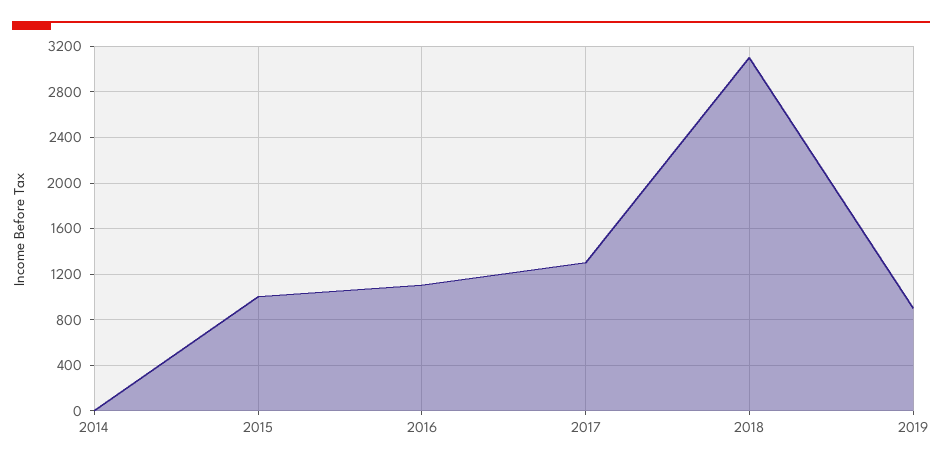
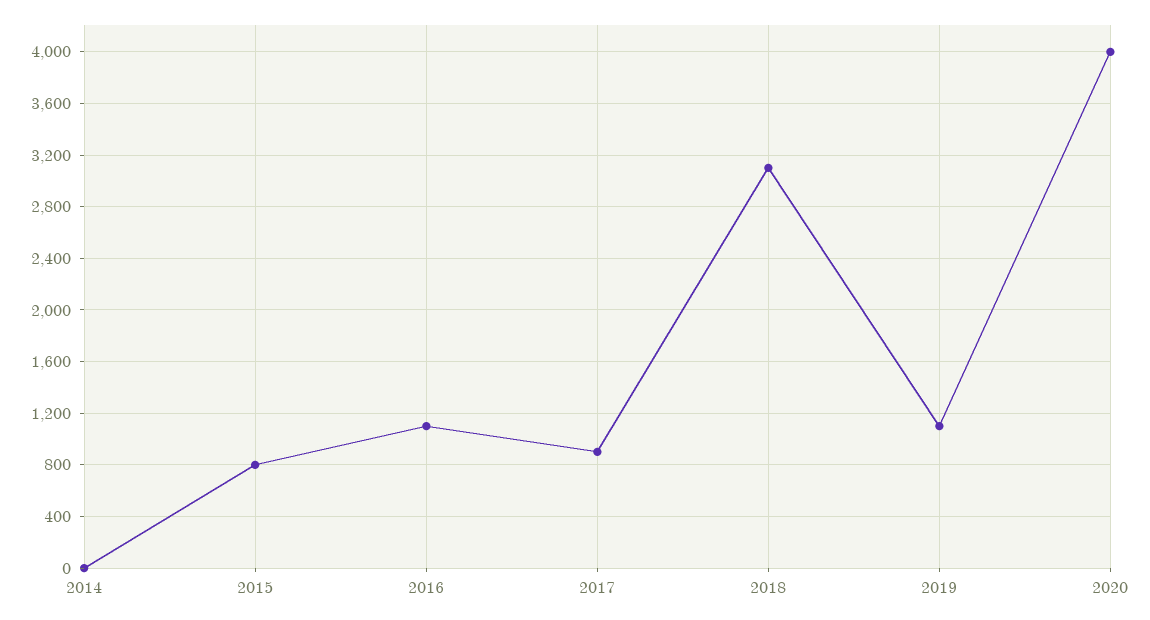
2015: 1000 -> 800
2017: 1300 -> 900
2019: 900 -> 1100
2020: none -> 4000

